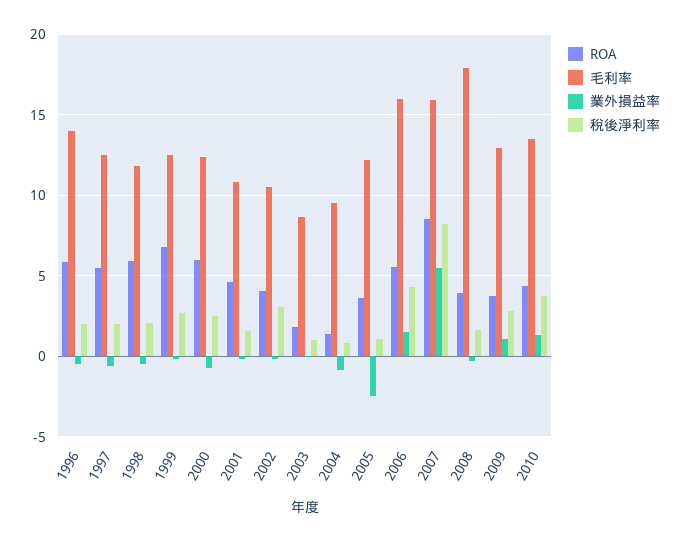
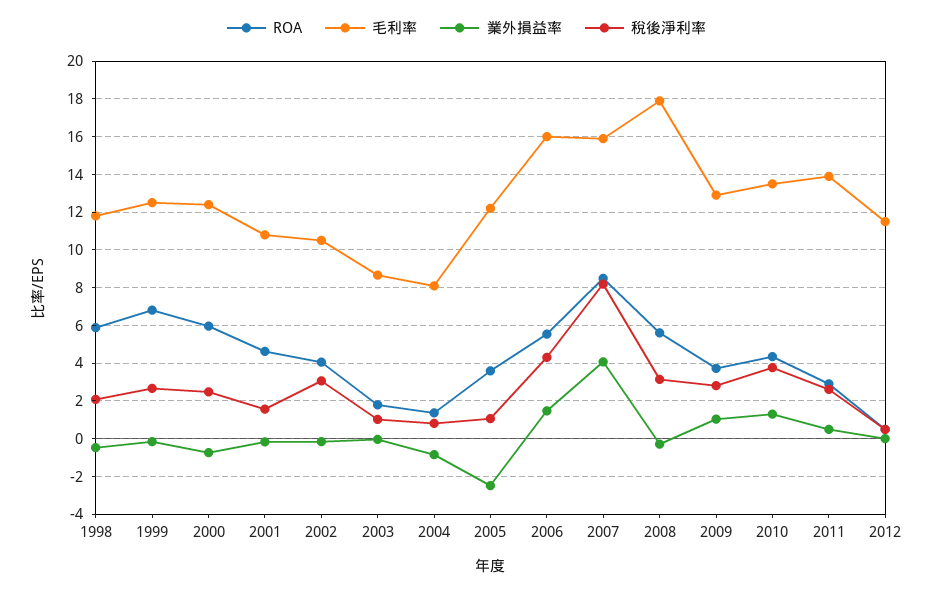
ROA, 1996: 6 -> none
毛利率, 1996: 14 -> none
業外損益率, 1996: -0.5 -> none
稅後淨利率, 1996: 2 -> none
ROA, 1997: 5.5 -> none
毛利率, 1997: 12.5 -> none
業外損益率, 1997: -0.5 -> none
稅後淨利率, 1997: 2 -> none
毛利率, 2004: 9.5 -> 8
業外損益率, 2007: 5.5 -> 4
ROA, 2008: 4 -> 5.5
稅後淨利率, 2008: 1.5 -> 3
ROA, 2011: none -> 3
毛利率, 2011: none -> 14
業外損益率, 2011: none -> 0.5
稅後淨利率, 2011: none -> 2.5
ROA, 2012: none -> 0.5
毛利率, 2012: none -> 11.5
業外損益率, 2012: none -> 0
稅後淨利率, 2012: none -> 0.5

